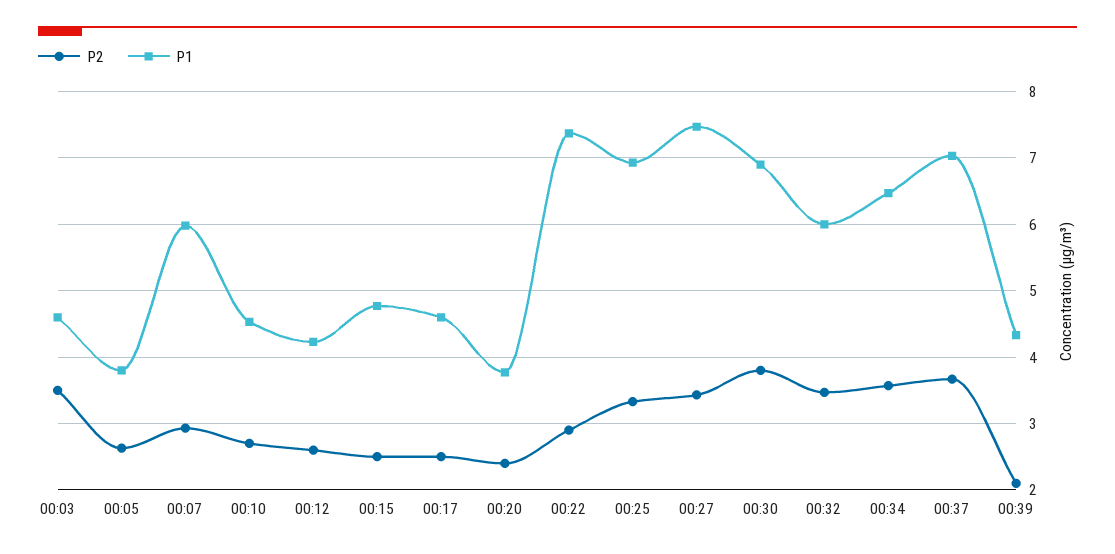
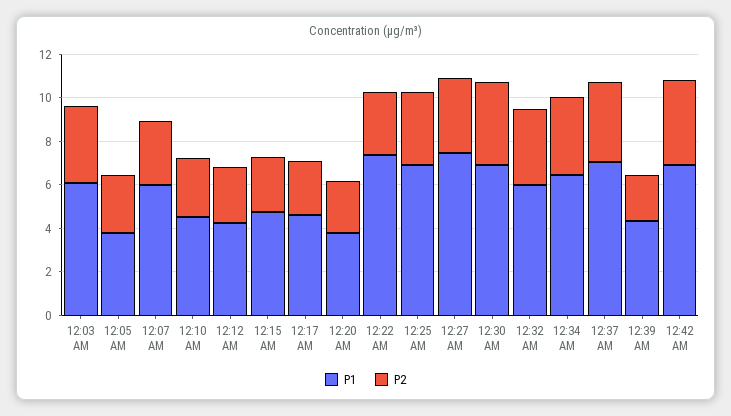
P1, 00:03: 4.6 -> 6
P1, 12:42 AM: none -> 7
P2, 12:42 AM: none -> 4

